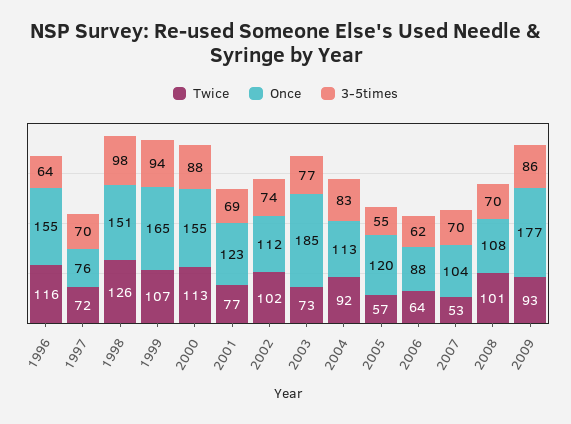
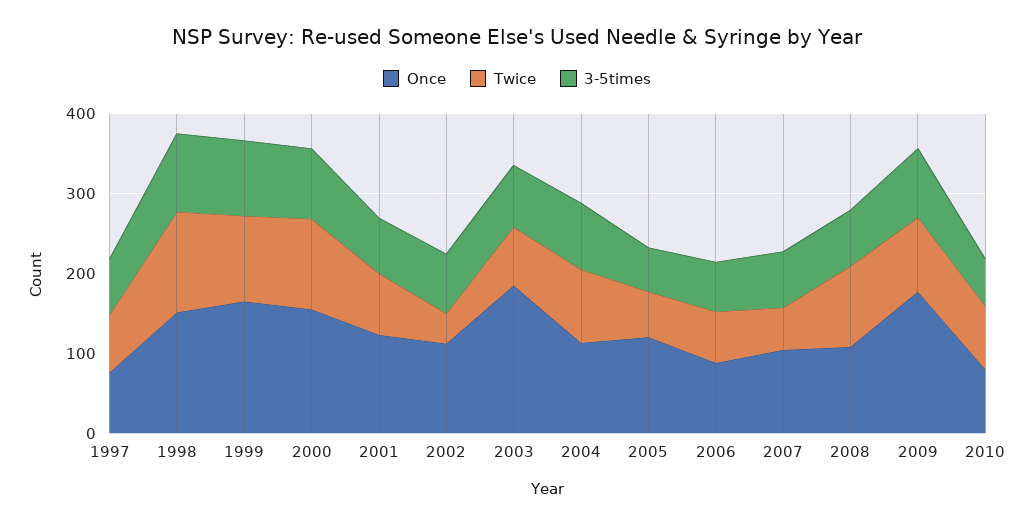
Twice, 1996: 116 -> none
Once, 1996: 155 -> none
3-5times, 1996: 64 -> none
Twice, 2002: 102 -> 40
Once, 2010: none -> 80
Twice, 2010: none -> 80
3-5times, 2010: none -> 60

